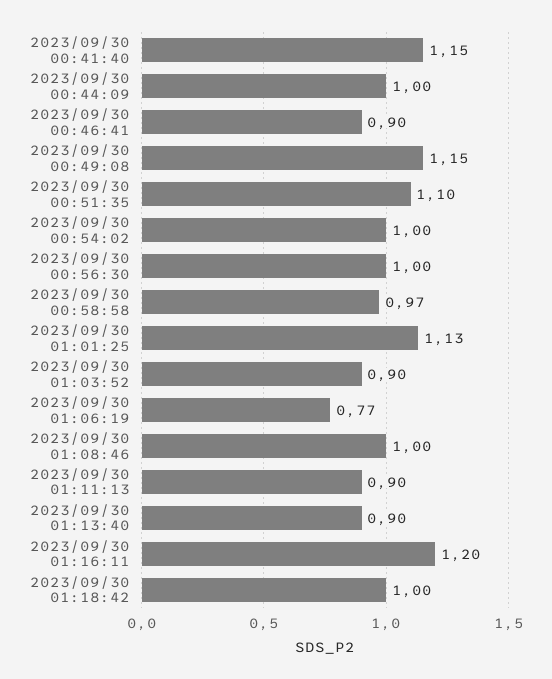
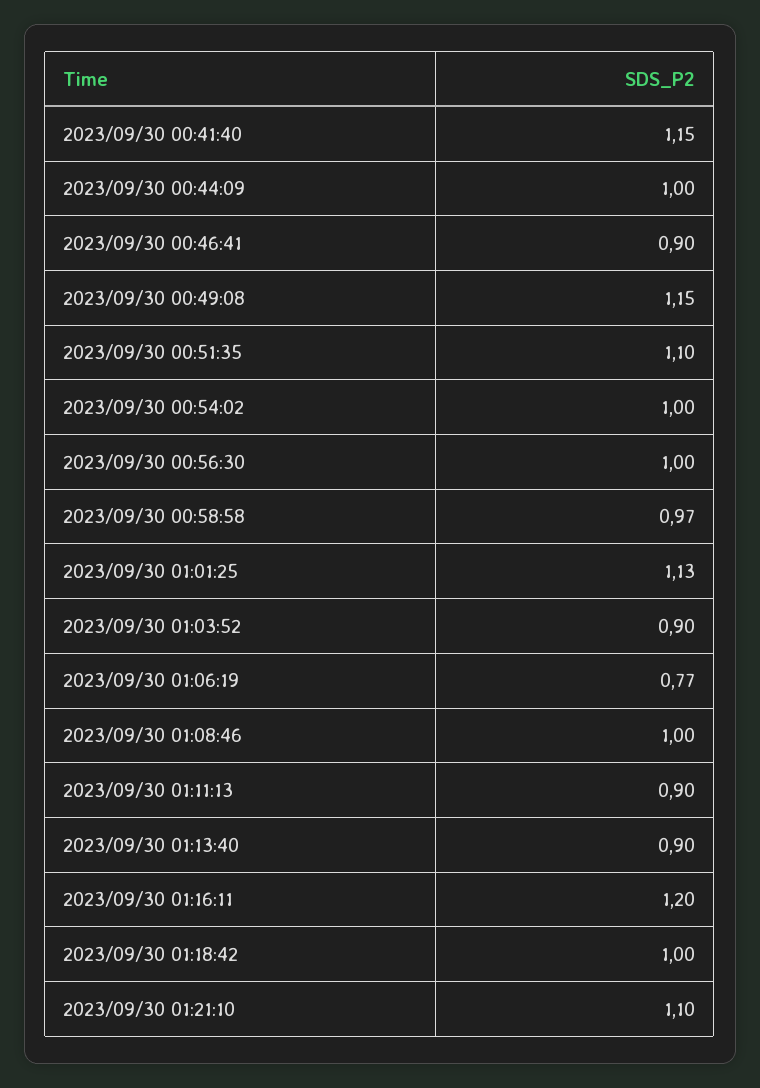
2023/09/30 01:21:10: none -> 1.1

